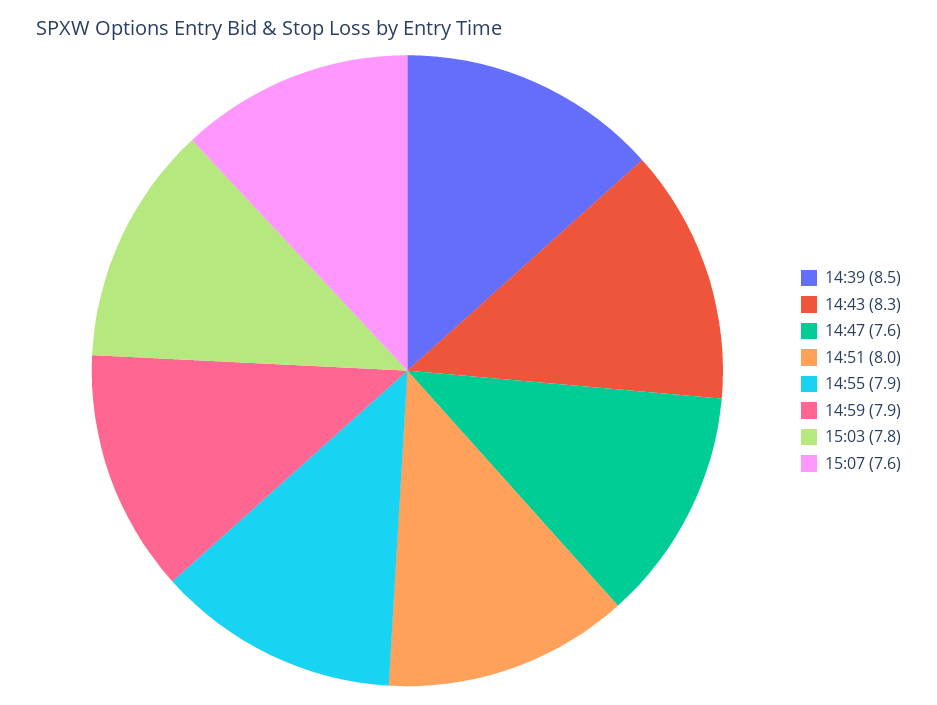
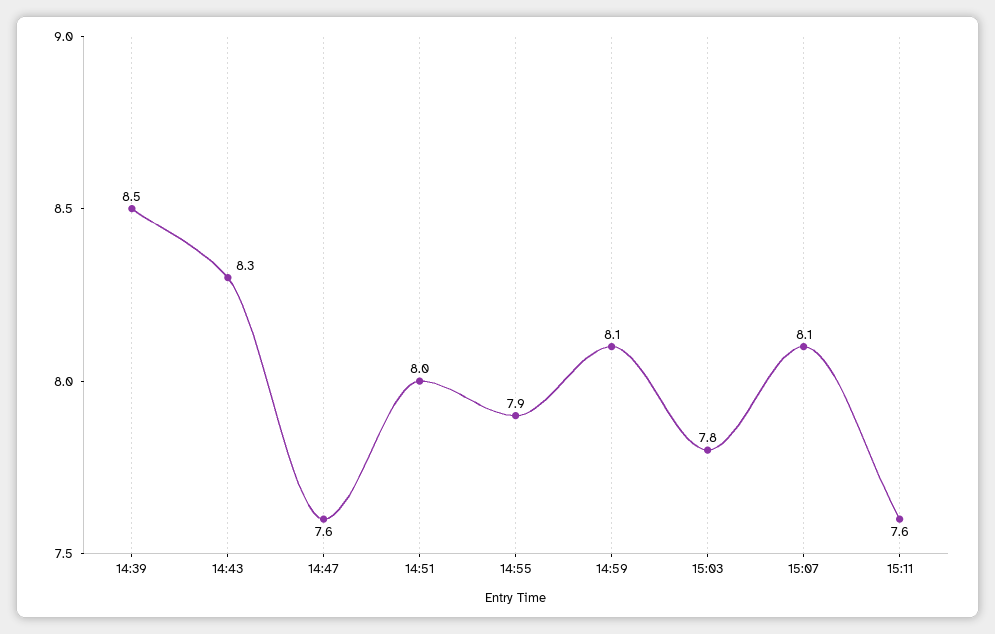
14:59: 7.9 -> 8.1
15:07: 7.6 -> 8.1
15:11: none -> 7.6

